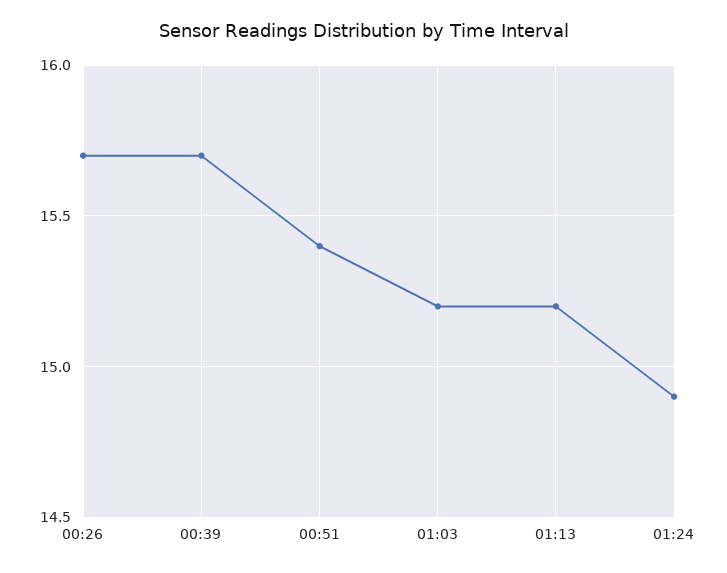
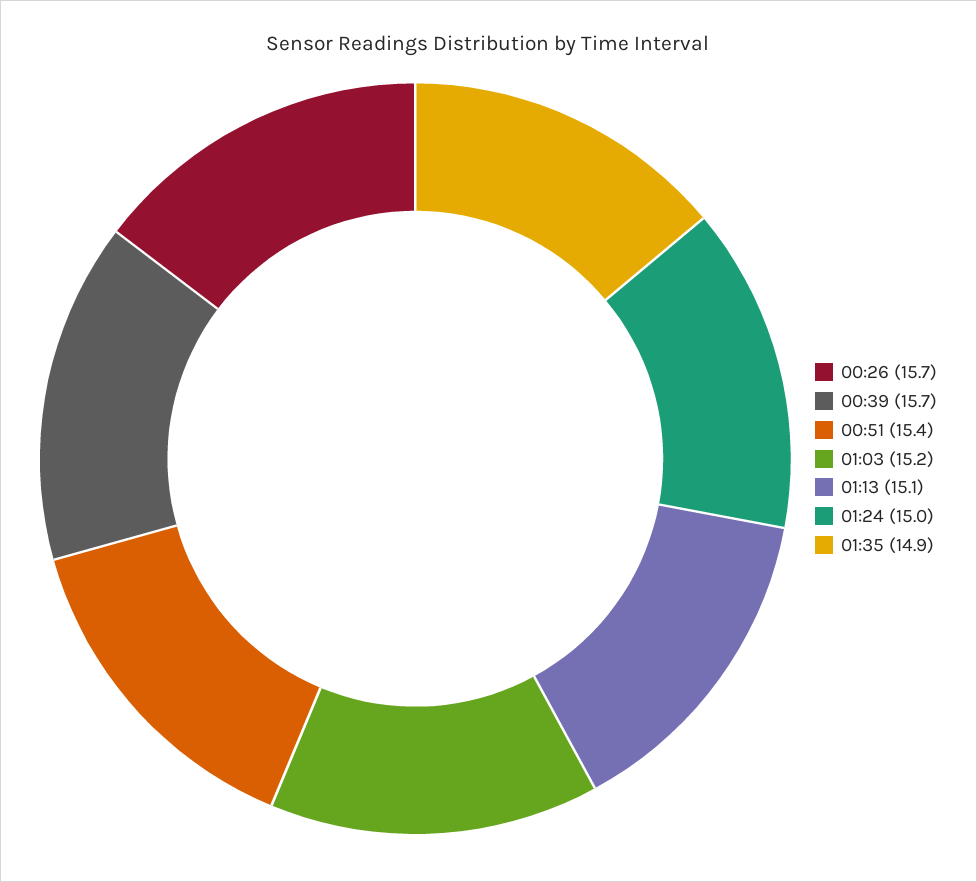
01:13: 15.2 -> 15.1
01:24: 14.9 -> 15
01:35: none -> 14.9

